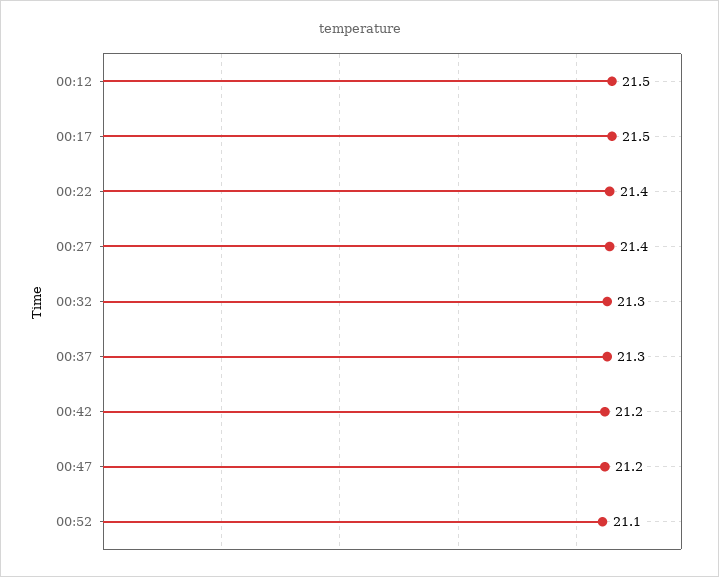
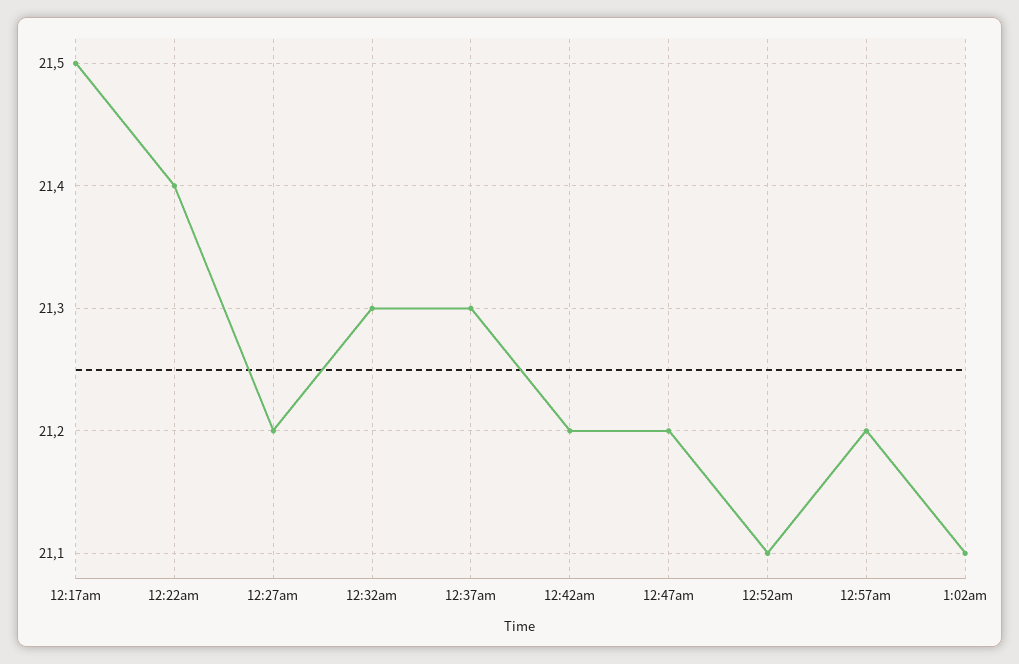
00:12: 21.5 -> none
00:27: 21.4 -> 21.2
12:57am: none -> 21.2
1:02am: none -> 21.1

